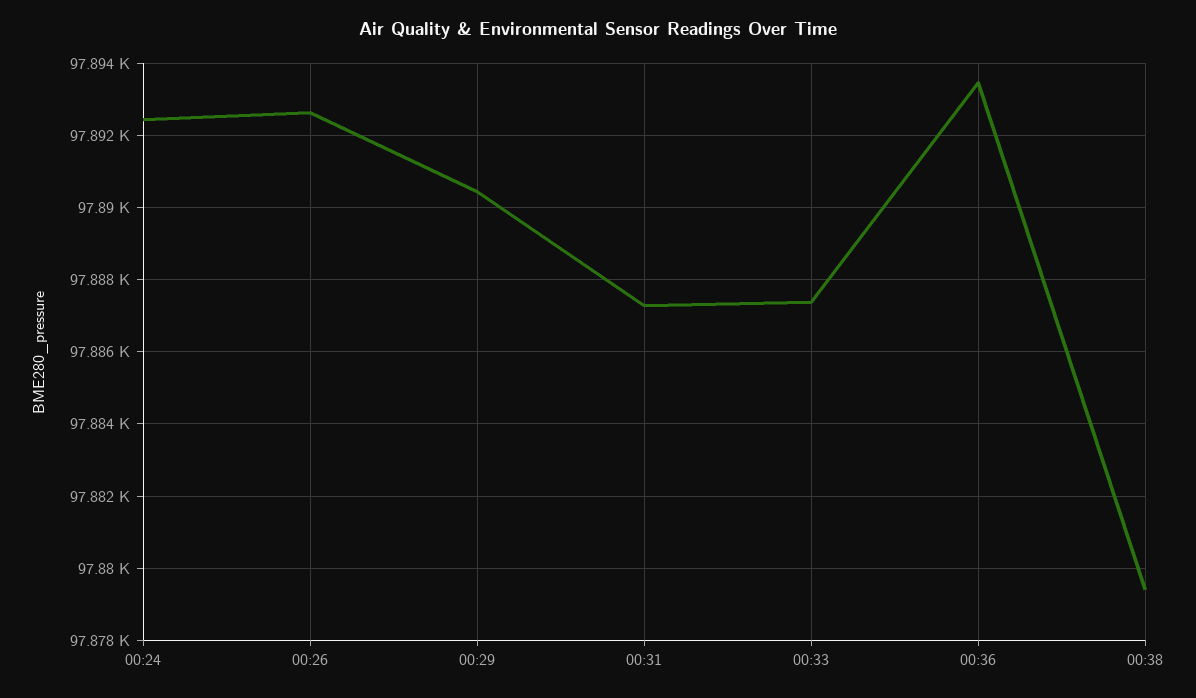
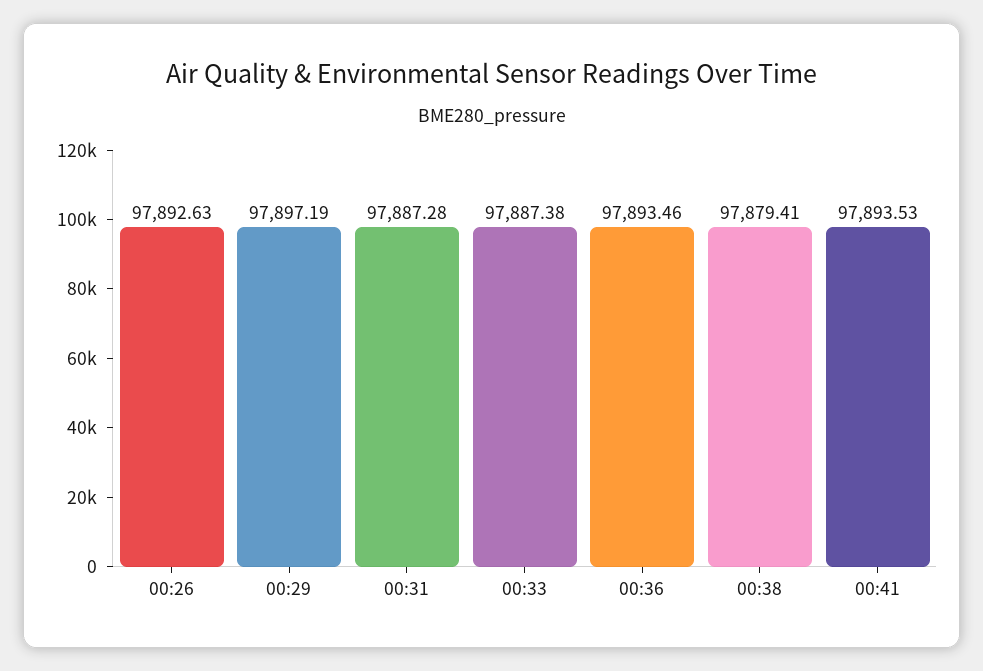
00:24: 97892.4 -> none
00:29: 97890.4 -> 97897.19
00:41: none -> 97893.53

